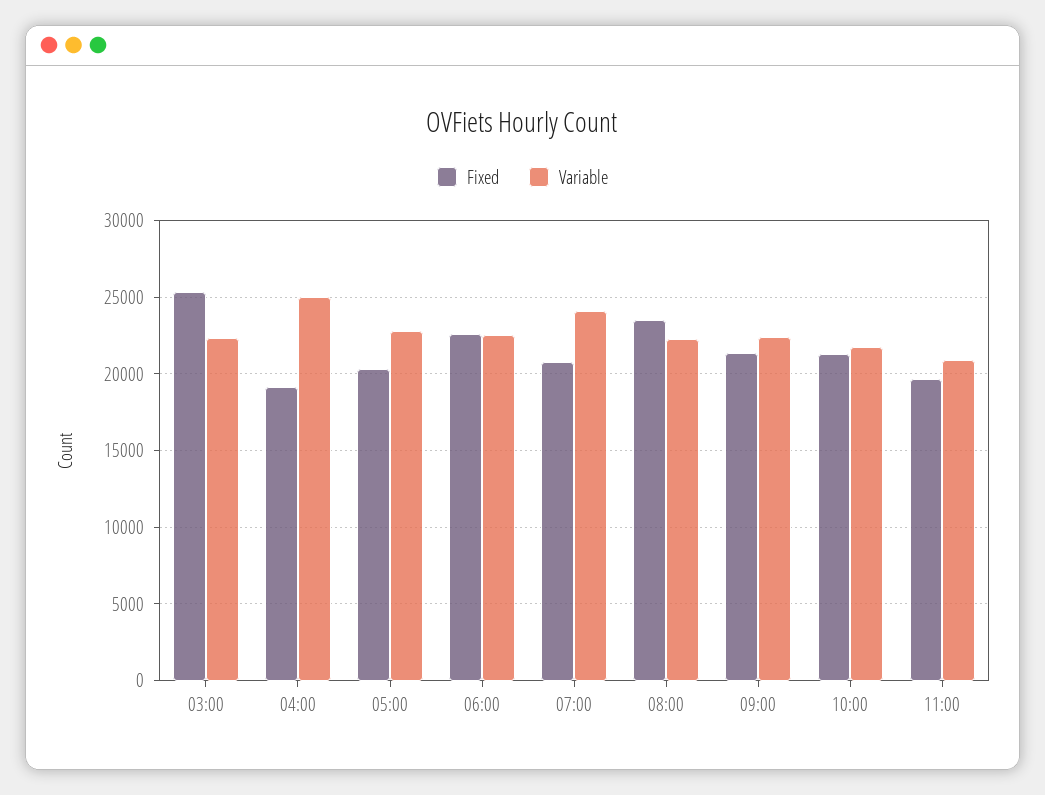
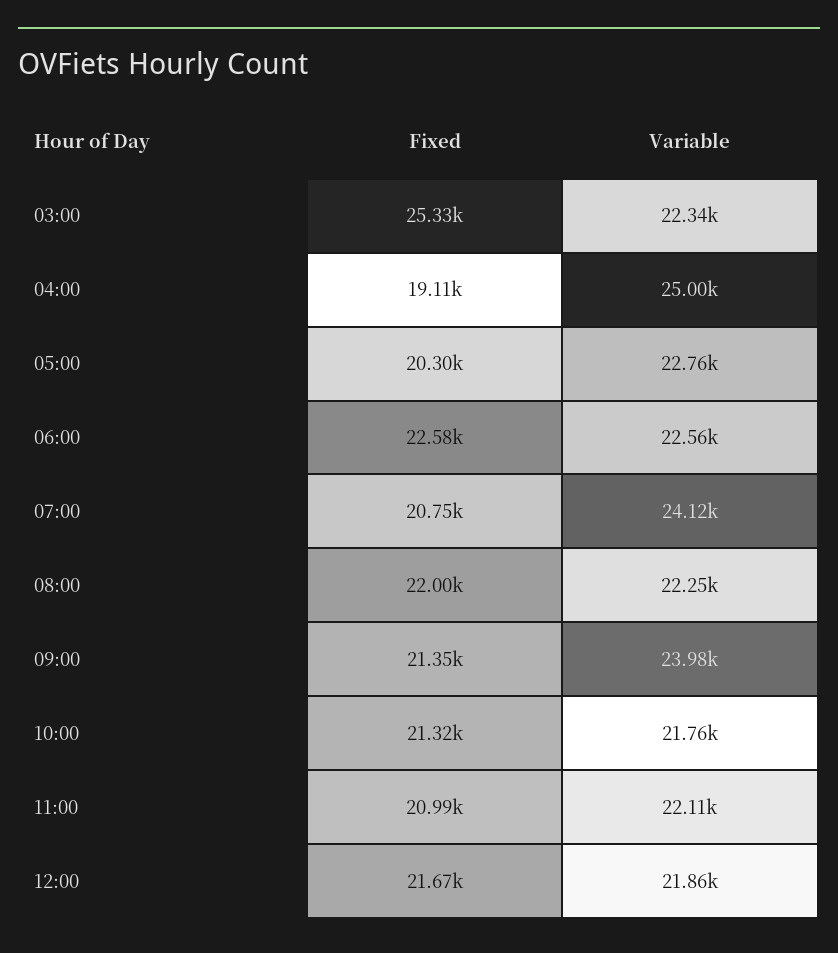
Fixed, 08:00: 23500 -> 22000
Variable, 09:00: 22500 -> 23980
Fixed, 11:00: 19500 -> 20990
Variable, 11:00: 21000 -> 22110
Fixed, 12:00: none -> 21670
Variable, 12:00: none -> 21860

